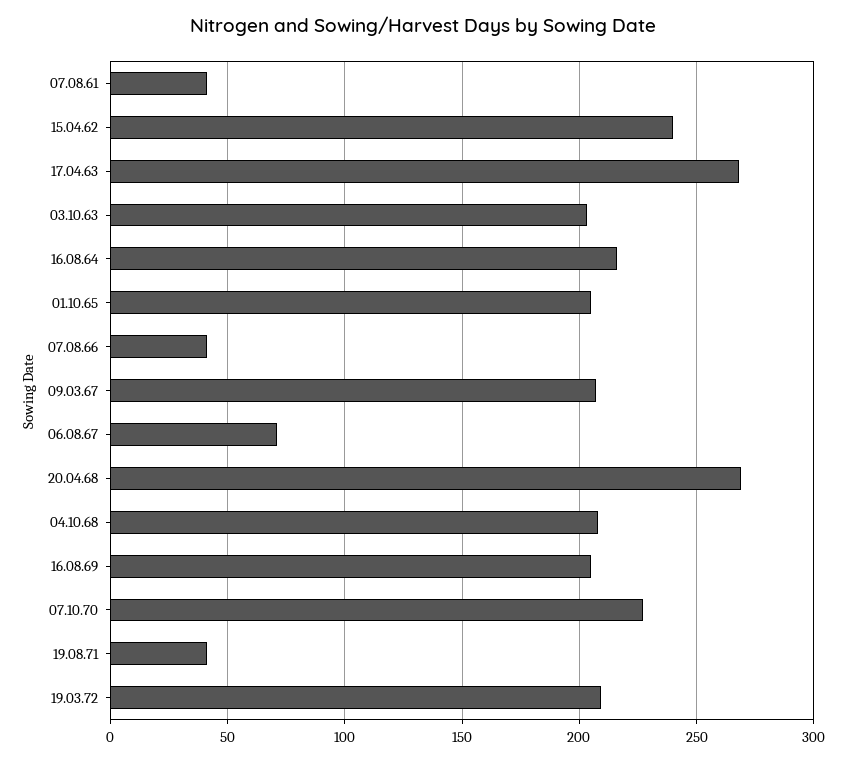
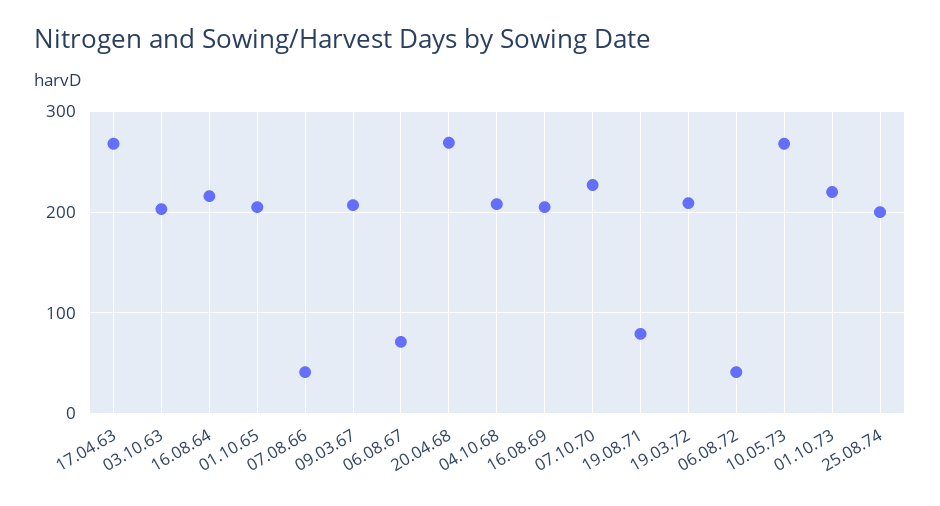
07.08.61: 40 -> none
15.04.62: 240 -> none
19.08.71: 40 -> 80
06.08.72: none -> 40
10.05.73: none -> 270
01.10.73: none -> 220
25.08.74: none -> 200

